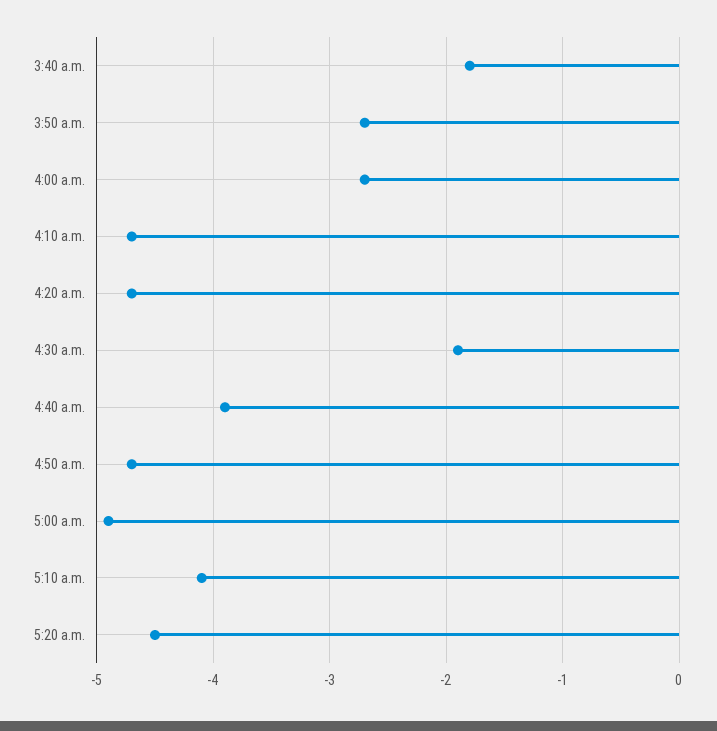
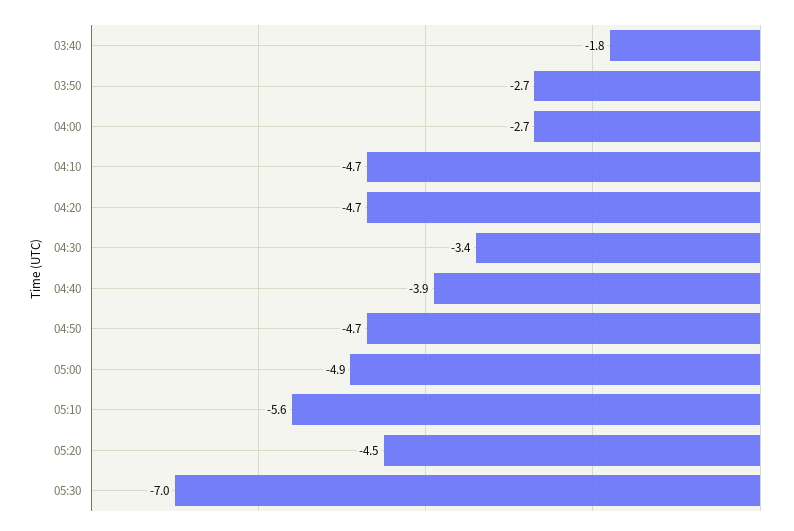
4:30 a.m.: -1.9 -> -3.4
5:10 a.m.: -4.1 -> -5.6
05:30: none -> -7

